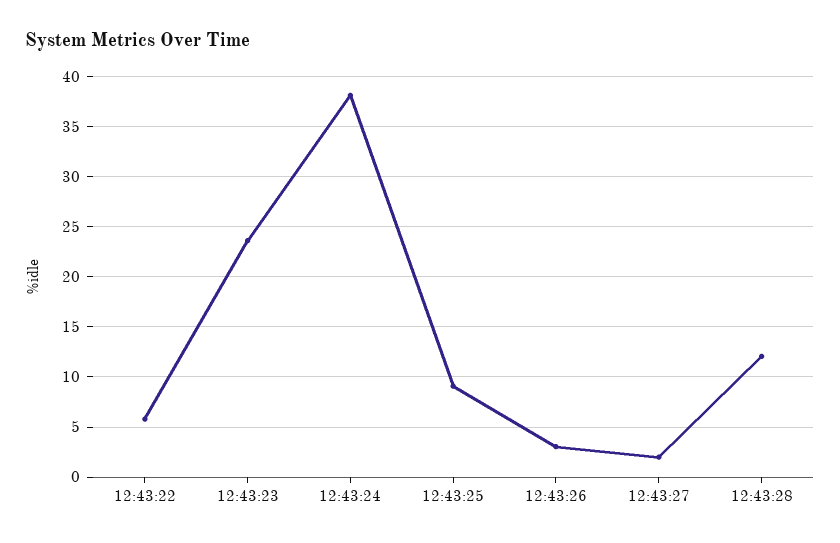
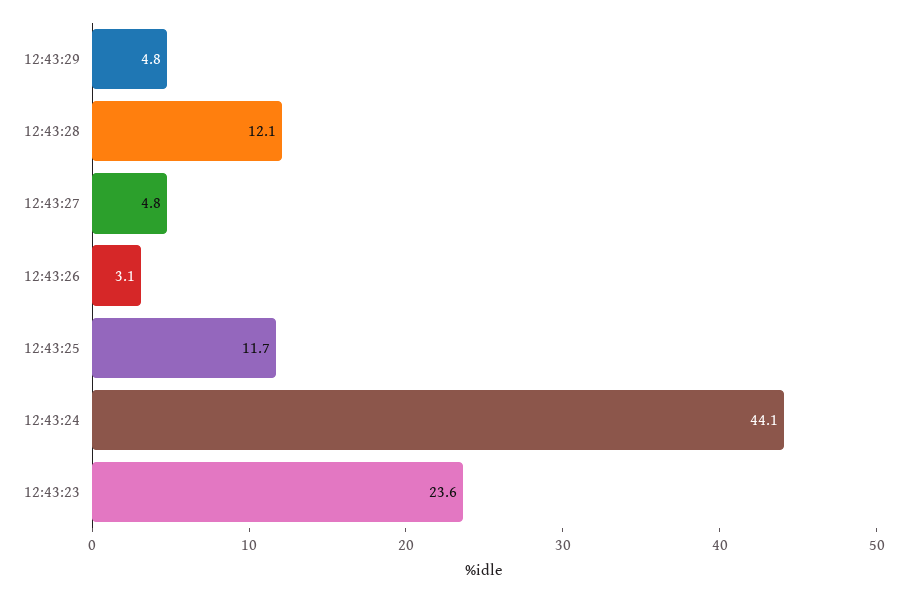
12:43:22: 6 -> none
12:43:24: 38 -> 44.1
12:43:25: 9 -> 11.7
12:43:27: 2 -> 4.8
12:43:29: none -> 4.8

